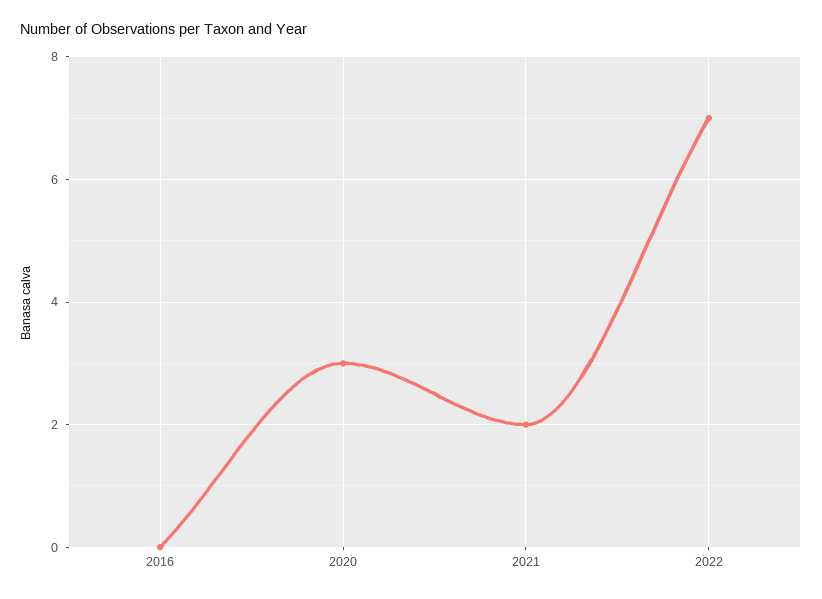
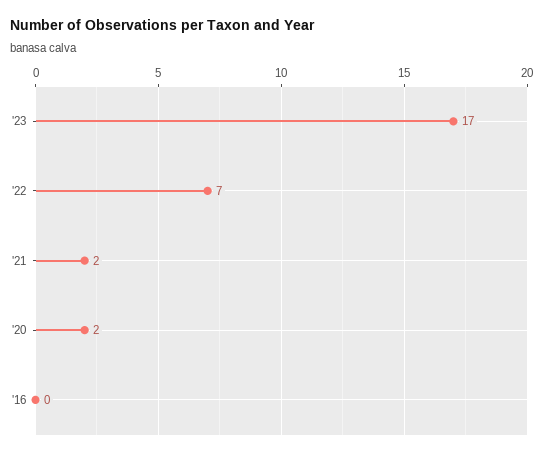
2020: 3 -> 2
'23: none -> 17

